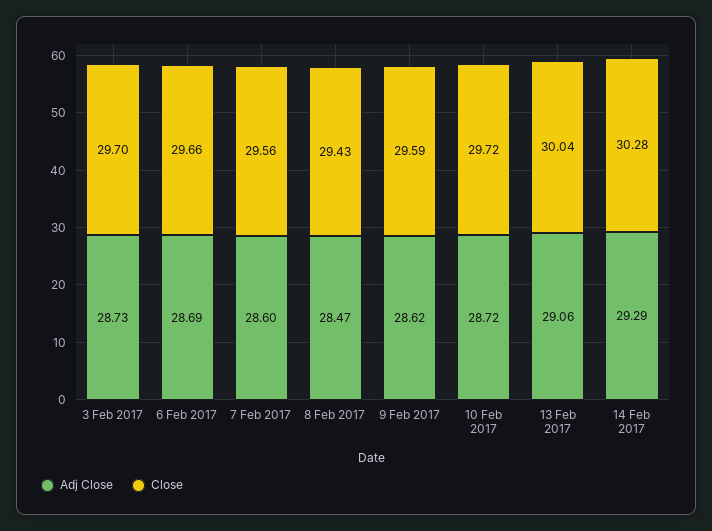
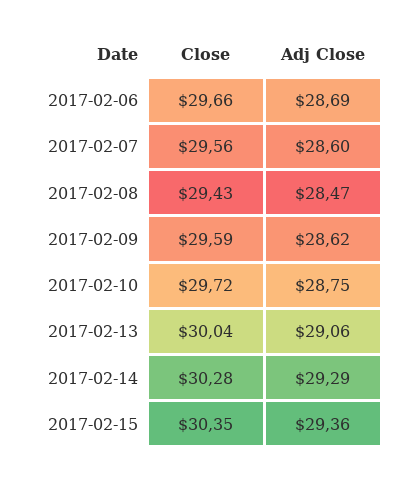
Adj Close, 3 Feb 2017: 28.73 -> none
Close, 3 Feb 2017: 29.7 -> none
Adj Close, 10 Feb 2017: 28.72 -> 28.75
Close, 2017-02-15: none -> 30.35
Adj Close, 2017-02-15: none -> 29.36

